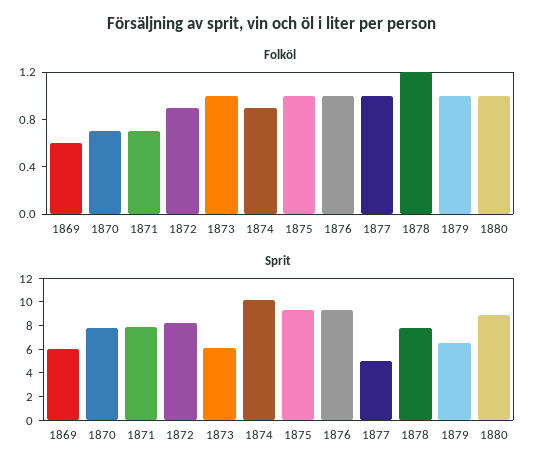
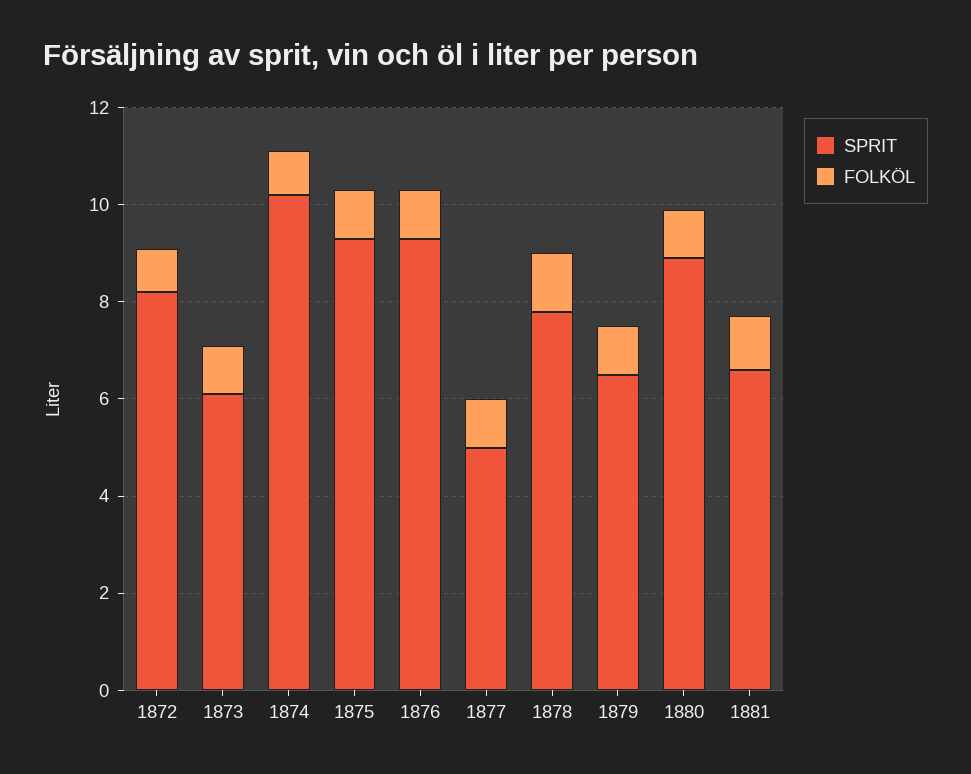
Folköl, 1869: 0.6 -> none
Folköl, 1870: 0.7 -> none
Folköl, 1871: 0.7 -> none
Sprit, 1869: 6 -> none
Sprit, 1870: 8 -> none
Sprit, 1871: 8 -> none
Sprit, 1881: none -> 6.5
Folköl, 1881: none -> 1

